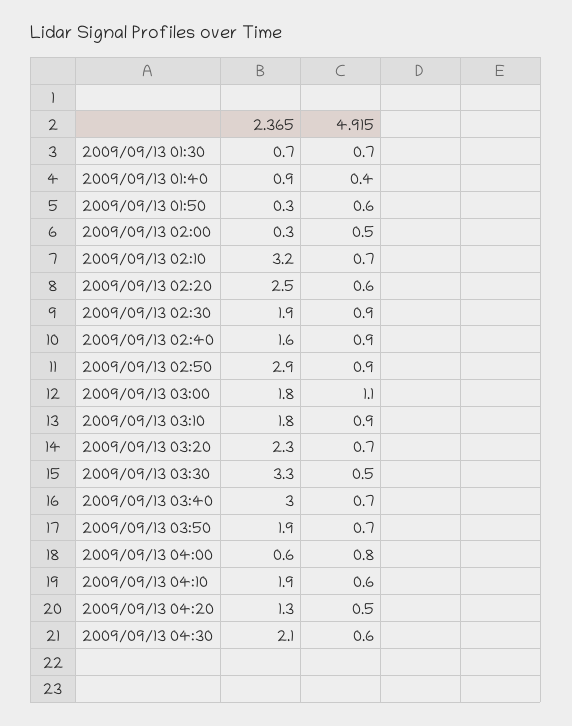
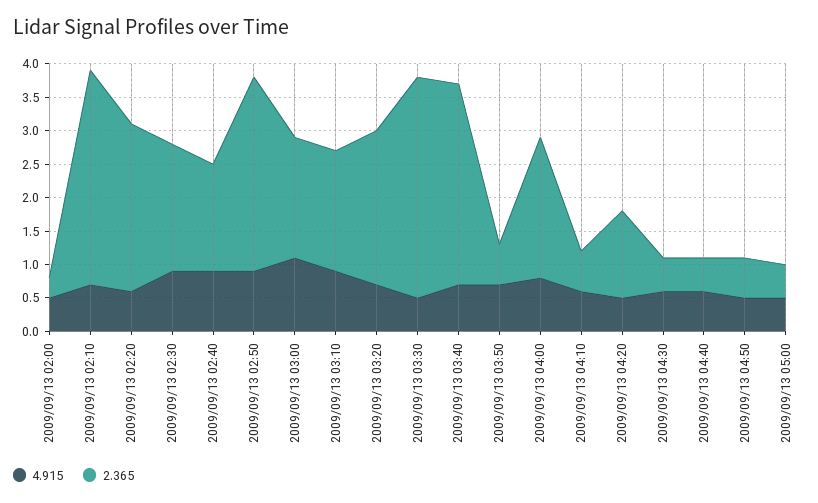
2.365, 2009/09/13 01:30: 0.7 -> none
4.915, 2009/09/13 01:30: 0.7 -> none
2.365, 2009/09/13 01:40: 0.9 -> none
4.915, 2009/09/13 01:40: 0.4 -> none
2.365, 2009/09/13 01:50: 0.3 -> none
4.915, 2009/09/13 01:50: 0.6 -> none
2.365, 2009/09/13 03:50: 1.9 -> 0.5
2.365, 2009/09/13 04:00: 0.6 -> 2
2.365, 2009/09/13 04:10: 1.9 -> 0.5
2.365, 2009/09/13 04:30: 2.1 -> 0.5
4.915, 2009/09/13 04:40: none -> 0.5
2.365, 2009/09/13 04:40: none -> 0.5
4.915, 2009/09/13 04:50: none -> 0.5
2.365, 2009/09/13 04:50: none -> 0.5
4.915, 2009/09/13 05:00: none -> 0.5
2.365, 2009/09/13 05:00: none -> 0.5

